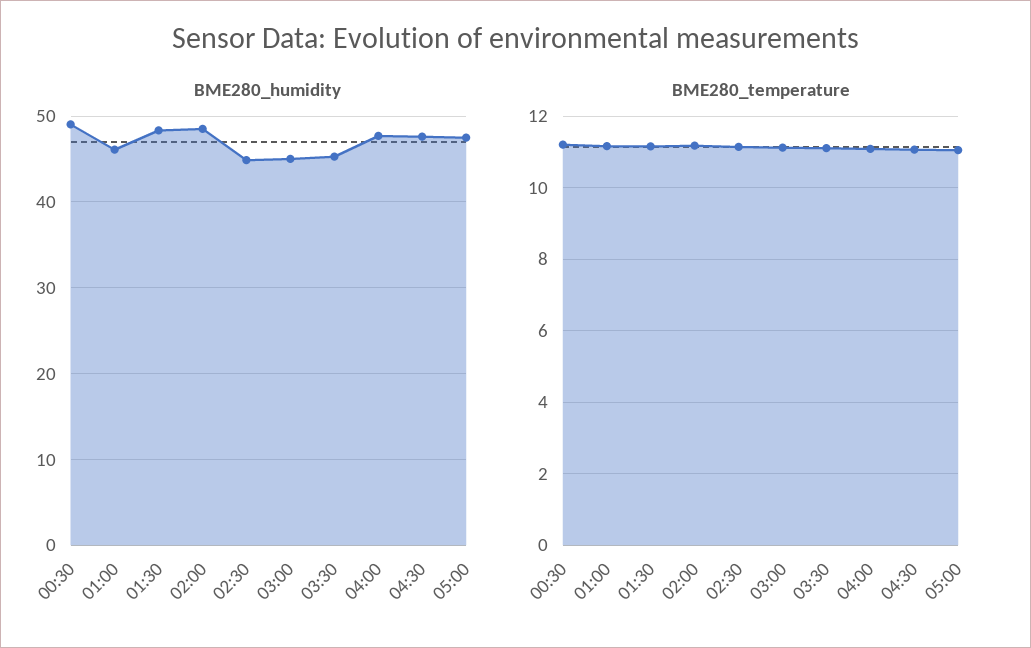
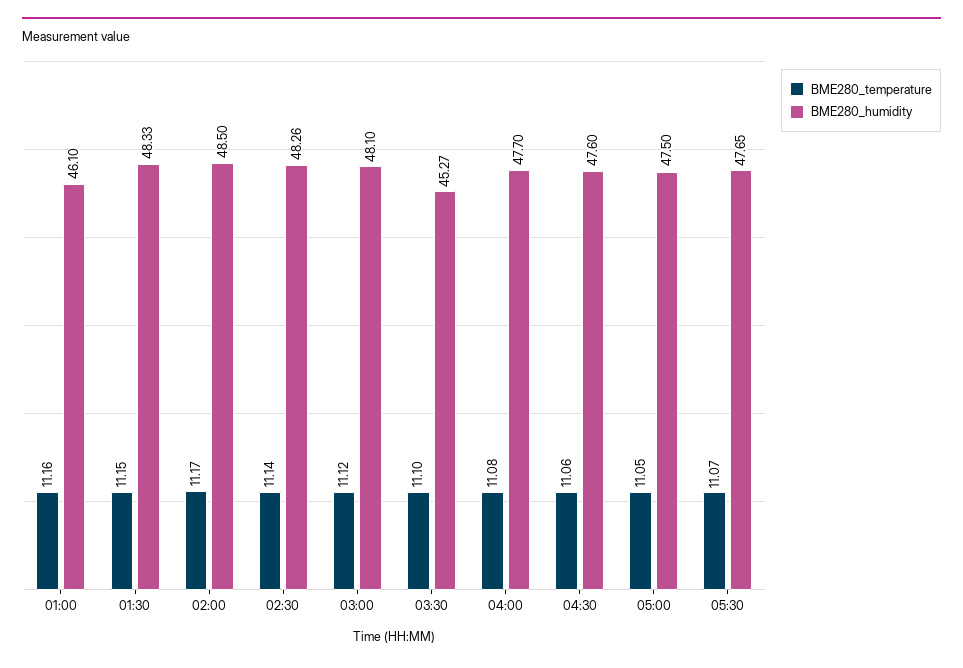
BME280_humidity, 00:30: 49 -> none
BME280_humidity, 02:30: 45 -> 48.26
BME280_humidity, 03:00: 45 -> 48.1
BME280_temperature, 00:30: 11.2 -> none
BME280_temperature, 05:30: none -> 11.07
BME280_humidity, 05:30: none -> 47.65

